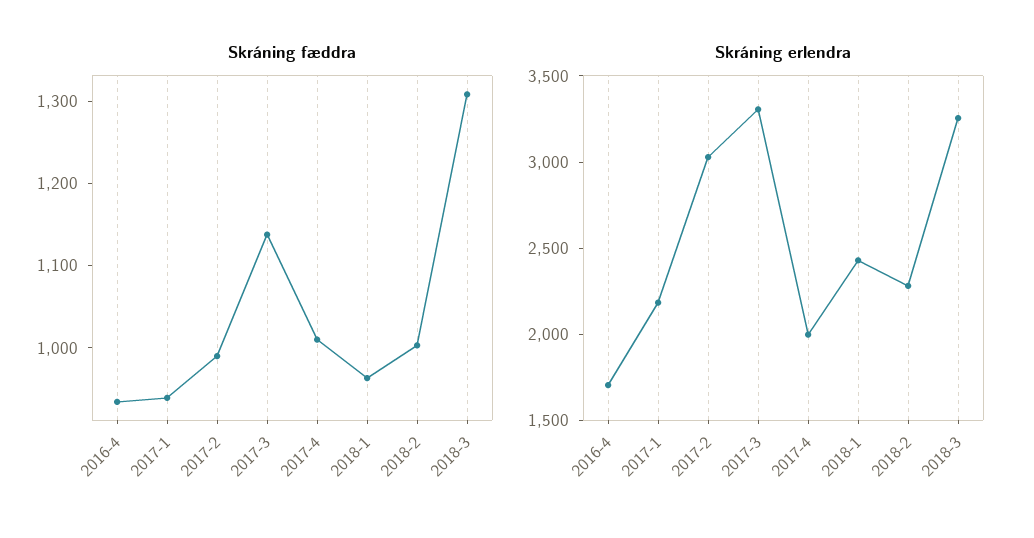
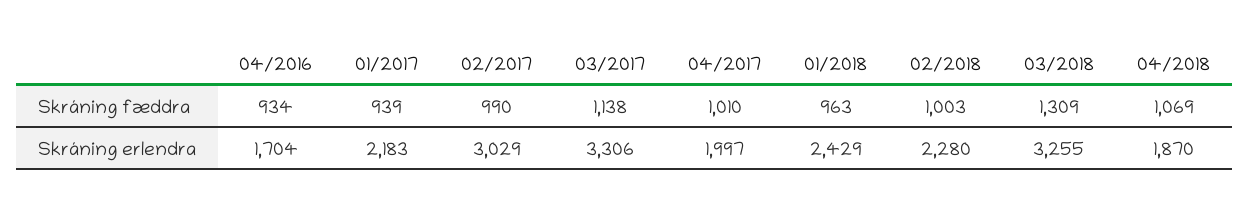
Skráning fæddra, 04/2018: none -> 1069
Skráning erlendra, 04/2018: none -> 1870

